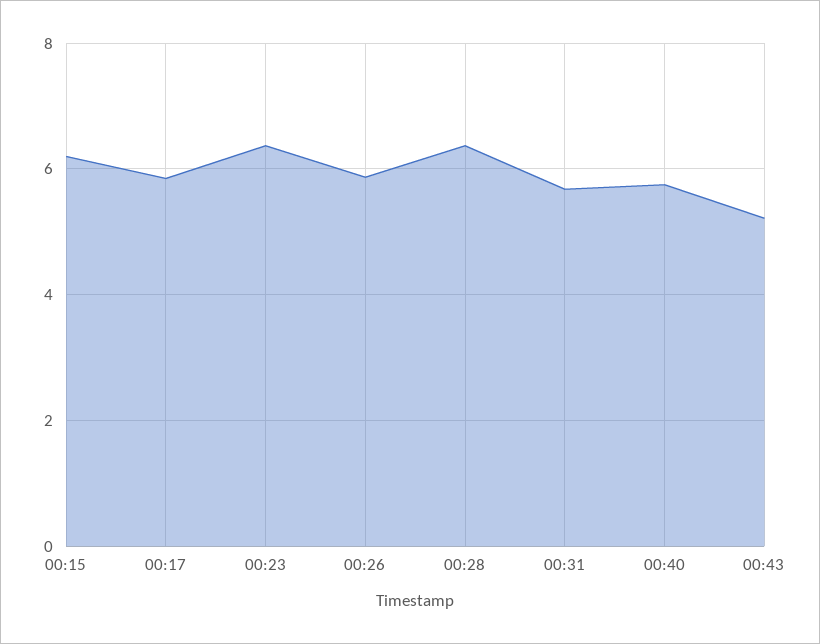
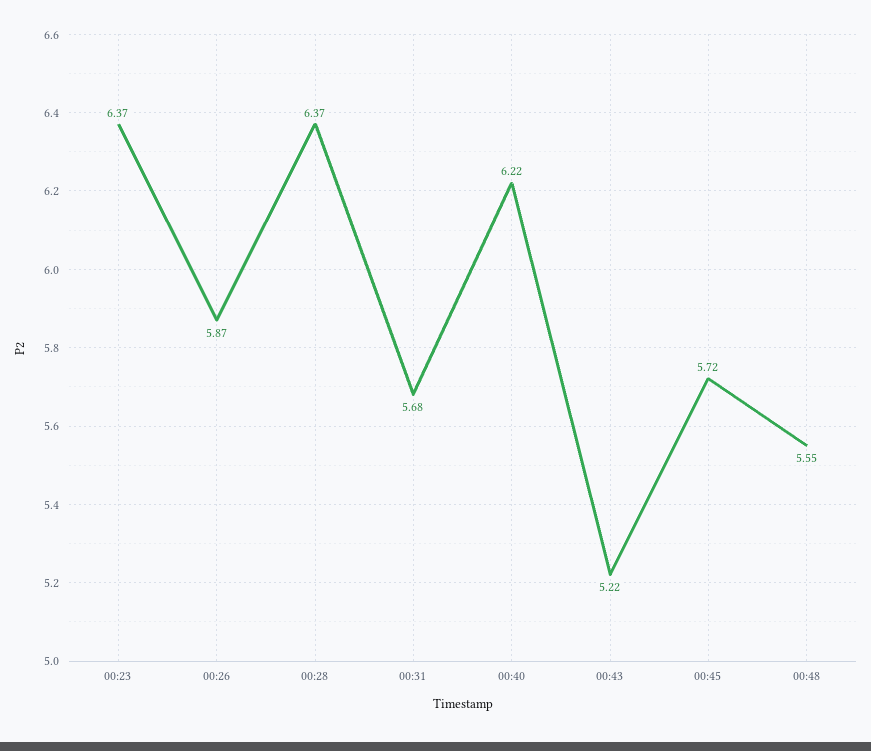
00:15: 6.2 -> none
00:17: 5.8 -> none
00:40: 5.8 -> 6.22
00:45: none -> 5.72
00:48: none -> 5.55

